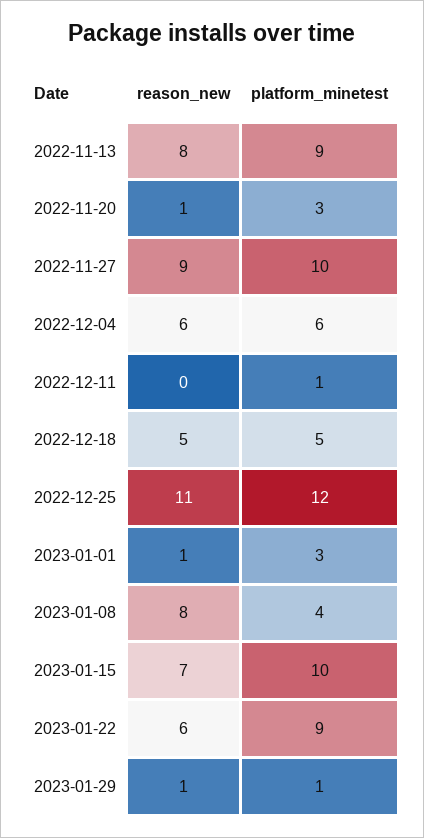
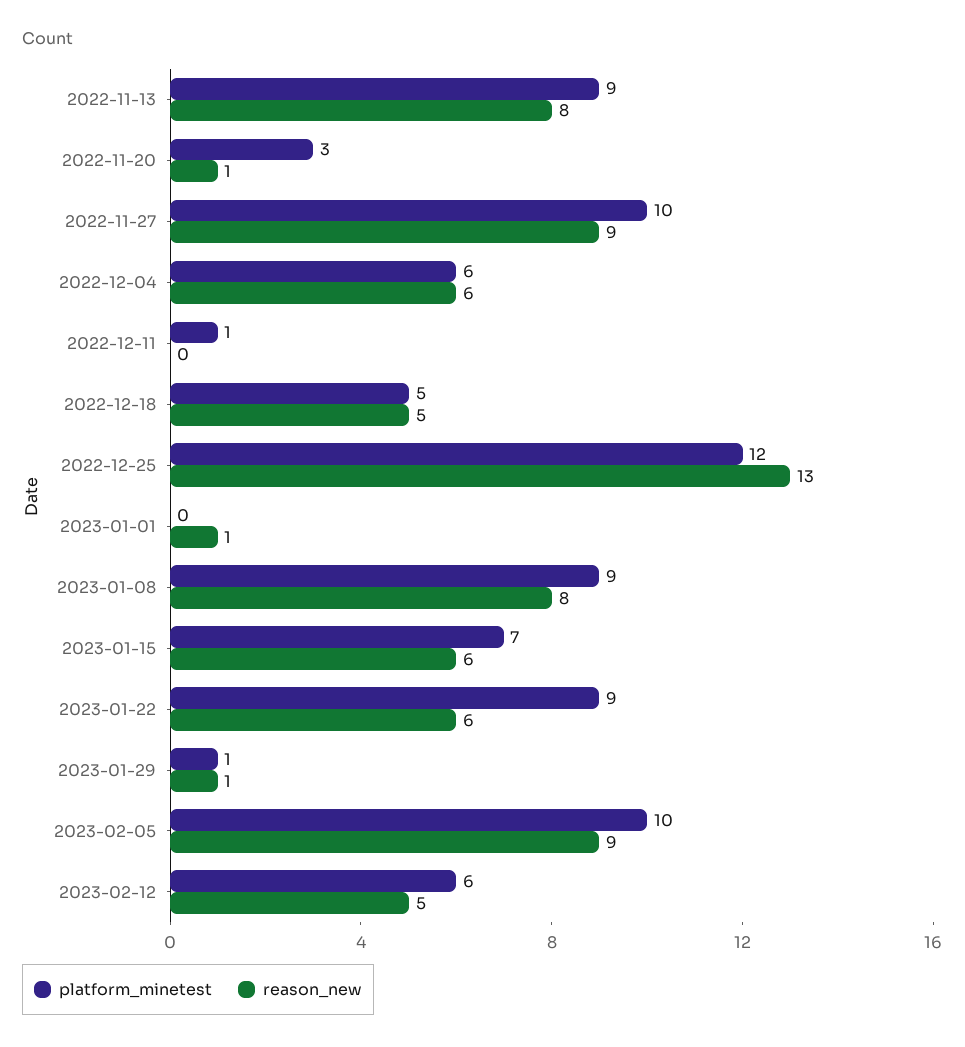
reason_new, 2022-12-25: 11 -> 13
platform_minetest, 2023-01-01: 3 -> 0
platform_minetest, 2023-01-08: 4 -> 9
reason_new, 2023-01-15: 7 -> 6
platform_minetest, 2023-01-15: 10 -> 7
platform_minetest, 2023-02-05: none -> 10
reason_new, 2023-02-05: none -> 9
platform_minetest, 2023-02-12: none -> 6
reason_new, 2023-02-12: none -> 5

